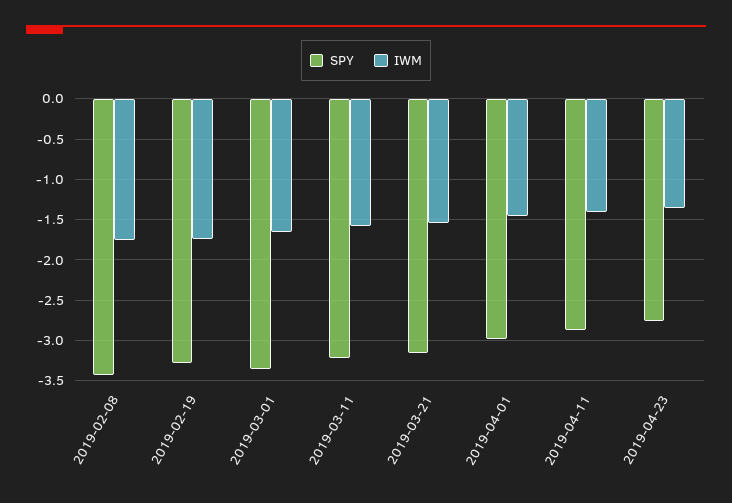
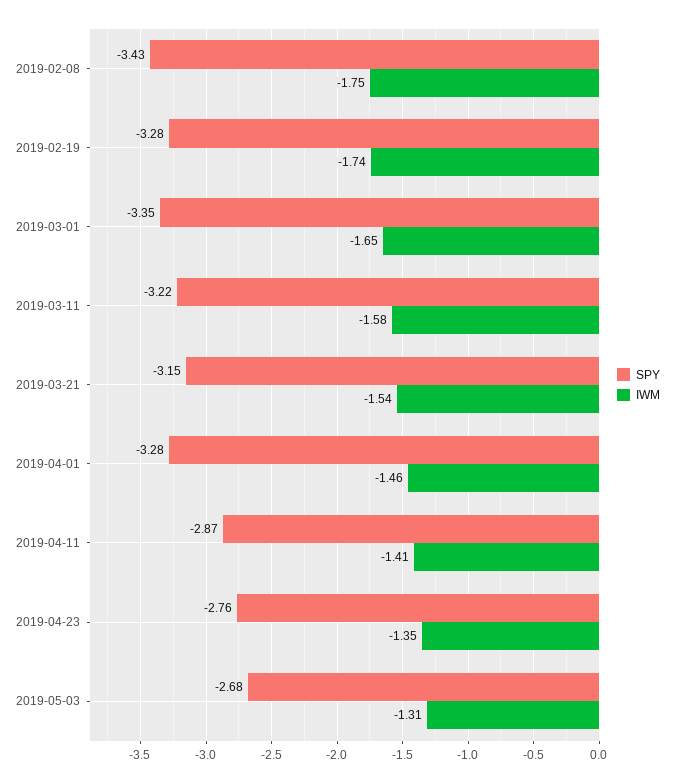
SPY, 2019-04-01: -3 -> -3.28
SPY, 2019-05-03: none -> -2.68
IWM, 2019-05-03: none -> -1.31

